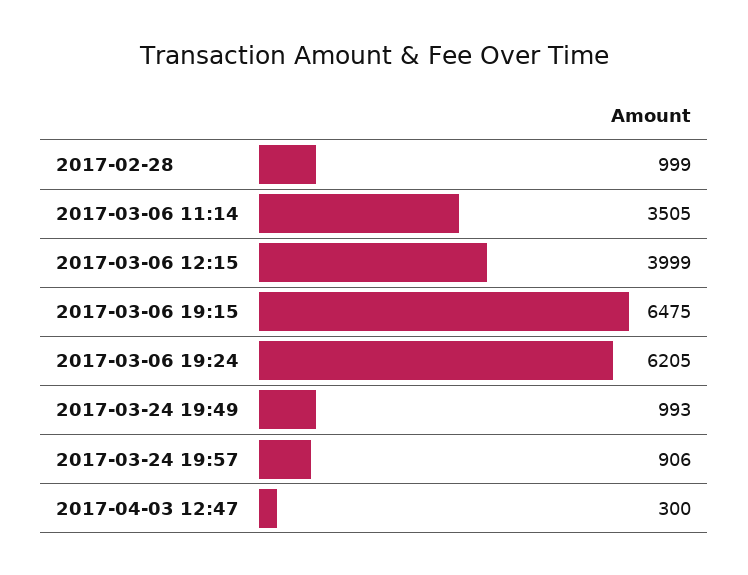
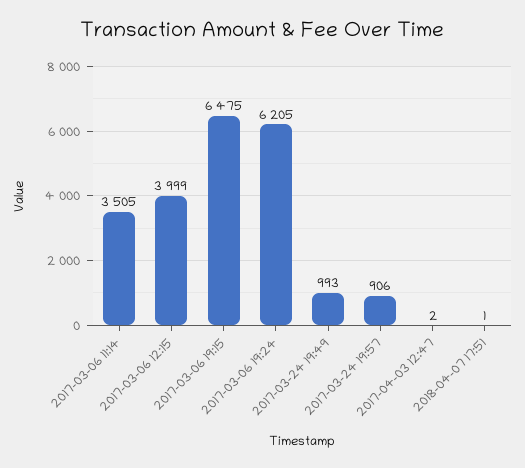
2017-02-28: 999 -> none
2017-04-03 12:47: 300 -> 2
2018-04-07 17:51: none -> 1

